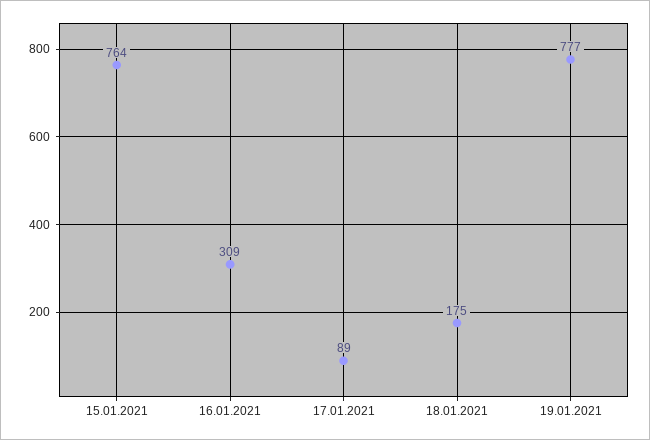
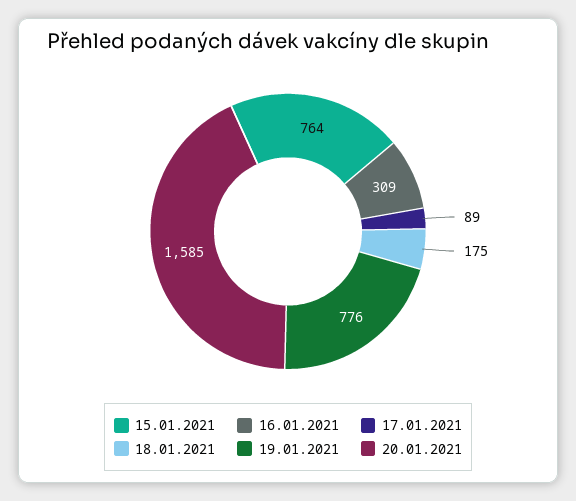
19.01.2021: 777 -> 776
20.01.2021: none -> 1585

